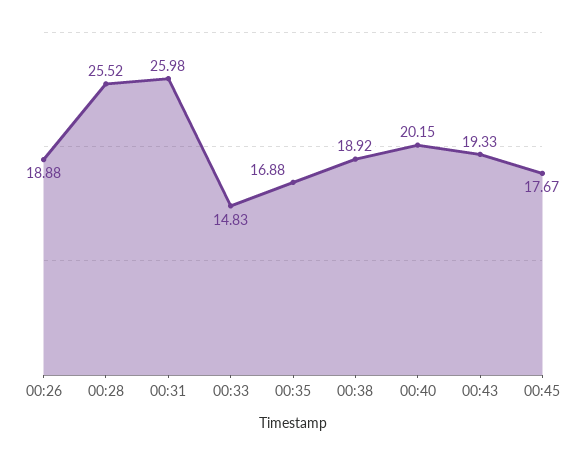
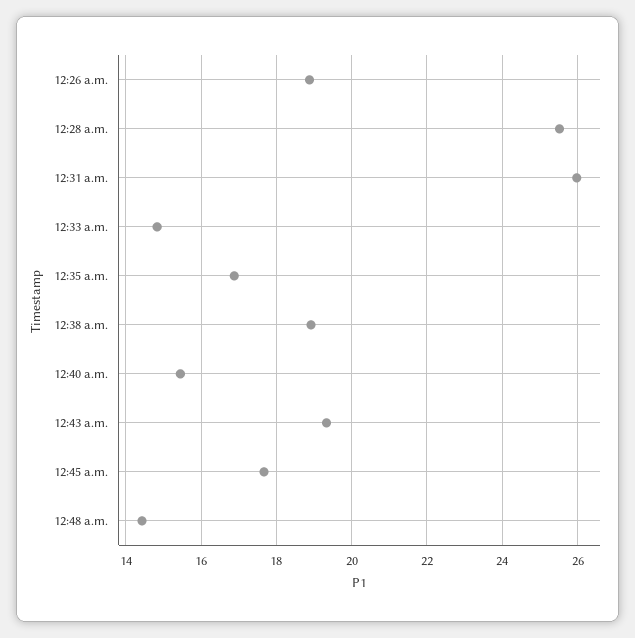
00:40: 20.15 -> 15.4
12:48 a.m.: none -> 14.4

